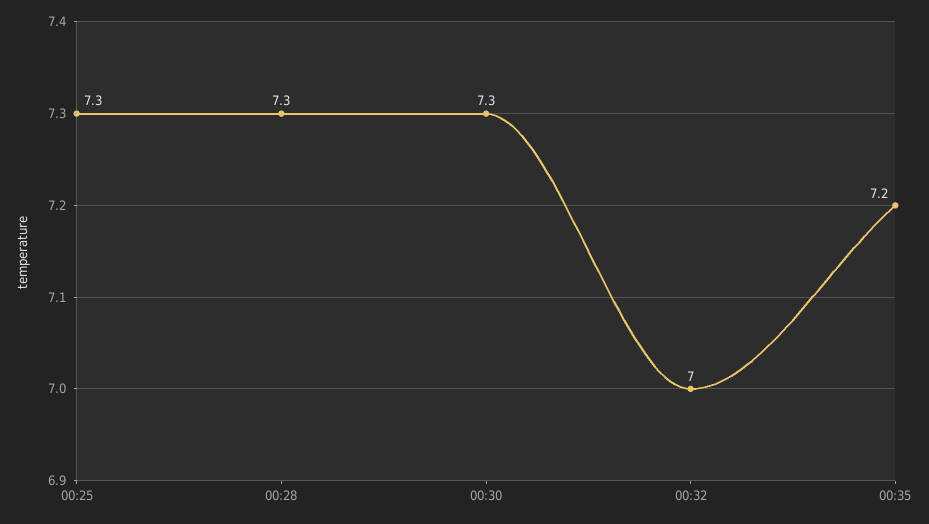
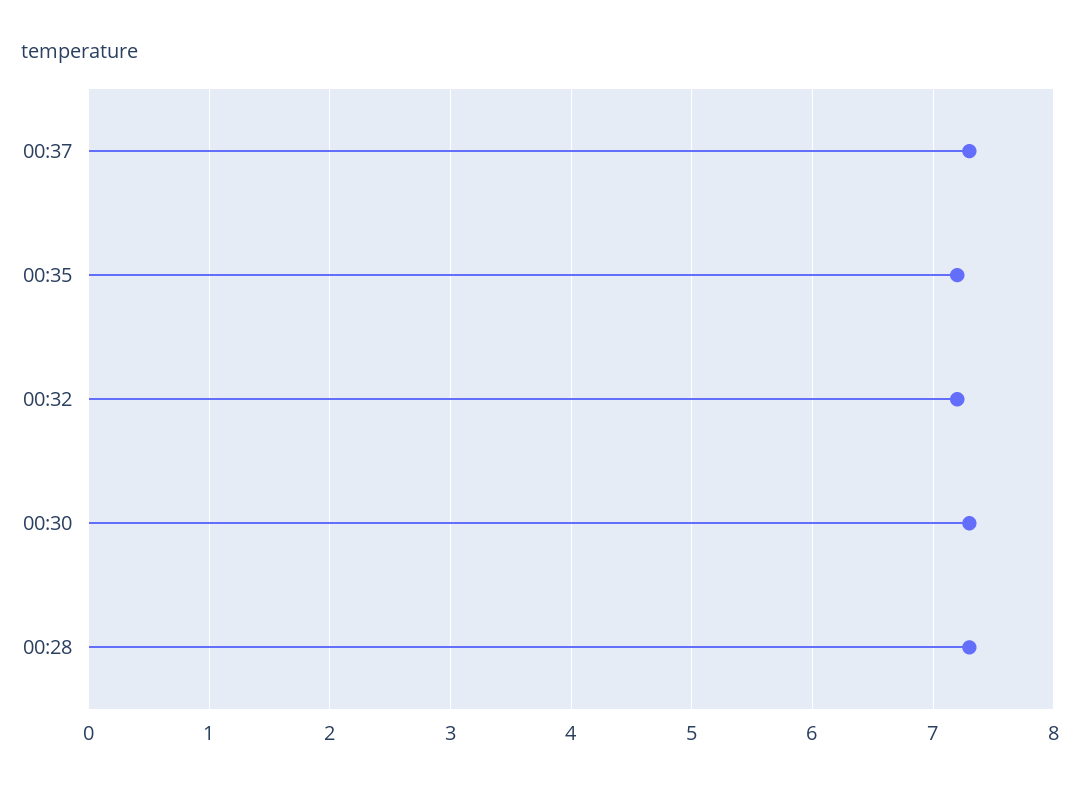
00:25: 7.3 -> none
00:32: 7 -> 7.2
00:37: none -> 7.3

